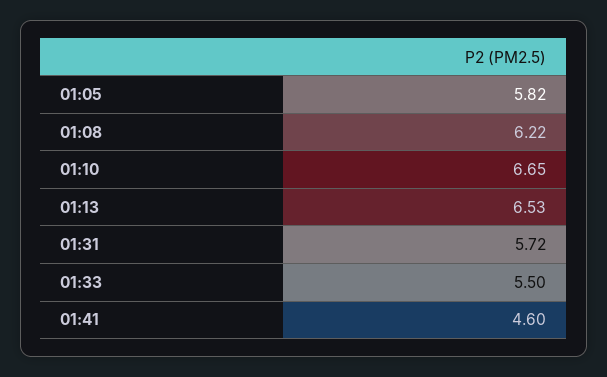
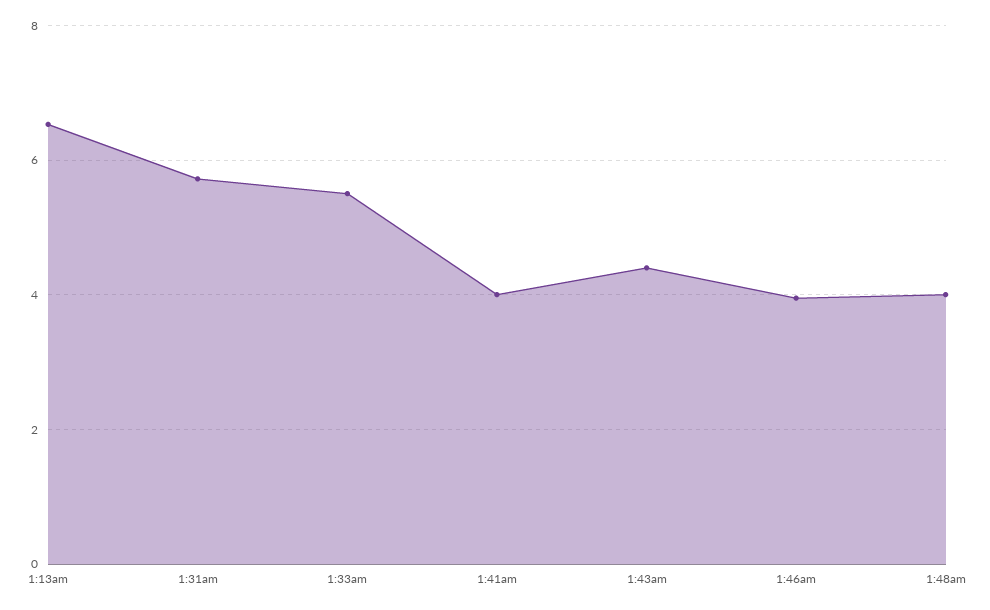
01:05: 5.82 -> none
01:08: 6.22 -> none
01:10: 6.65 -> none
01:41: 4.6 -> 4
1:43am: none -> 4.4
1:46am: none -> 4
1:48am: none -> 4

